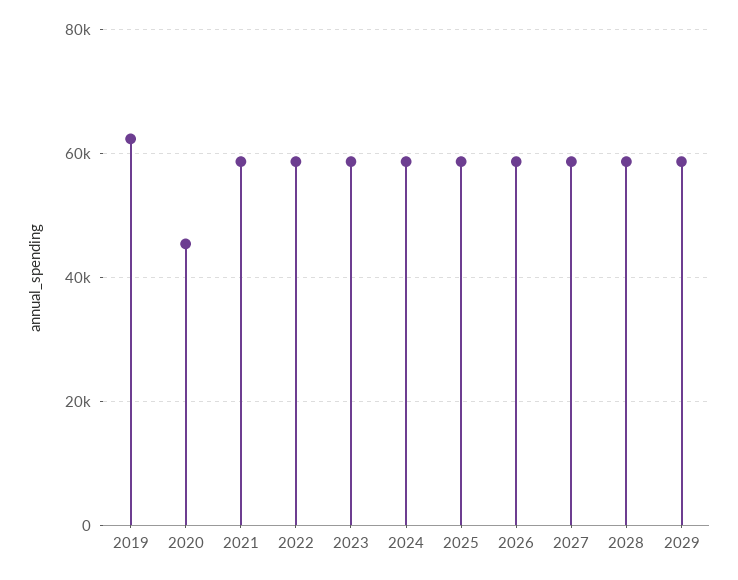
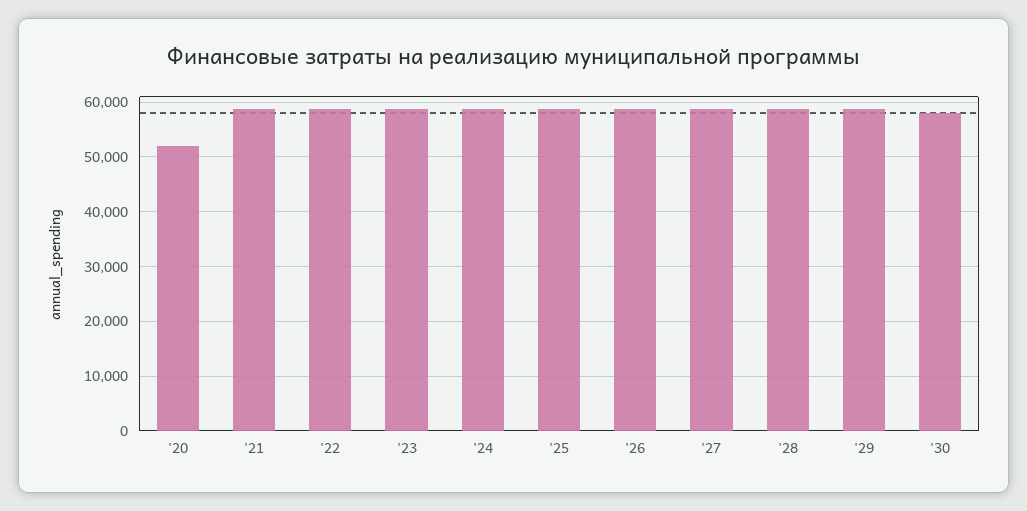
2019: 62000 -> none
2020: 46000 -> 52000
'30: none -> 58000

